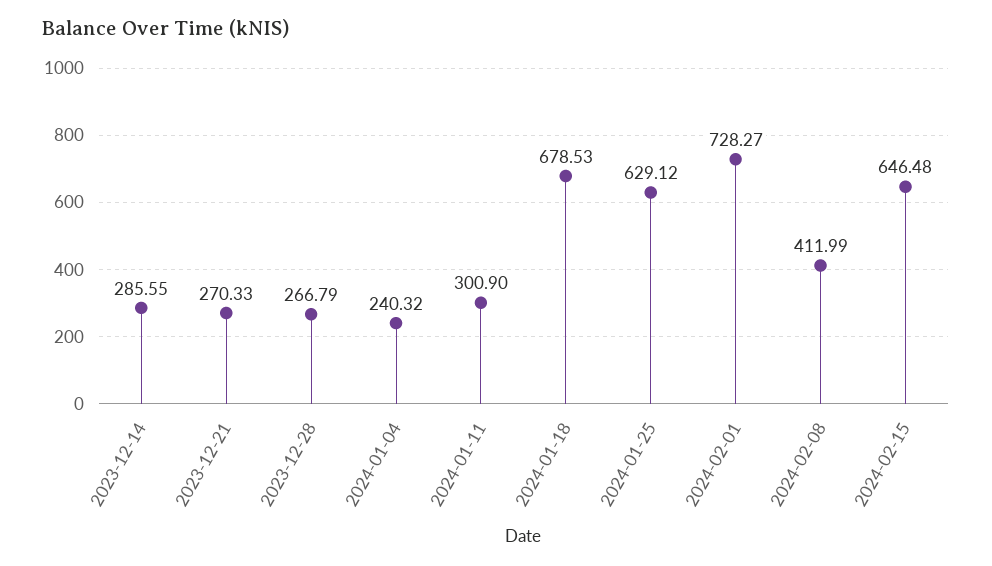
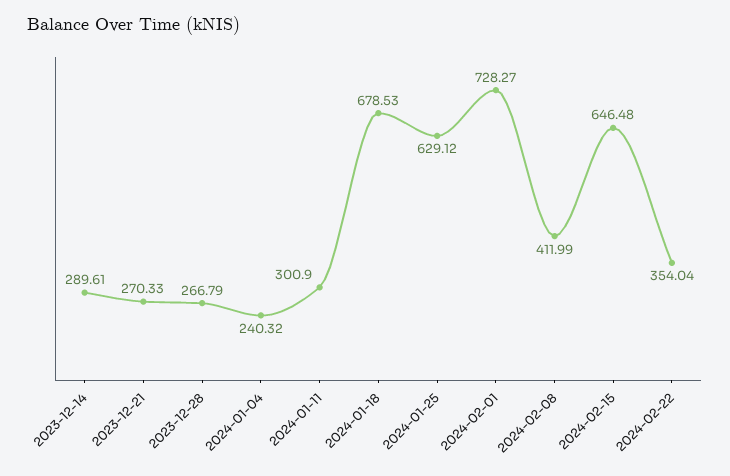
2023-12-14: 285.55 -> 289.61
2024-02-22: none -> 354.04

